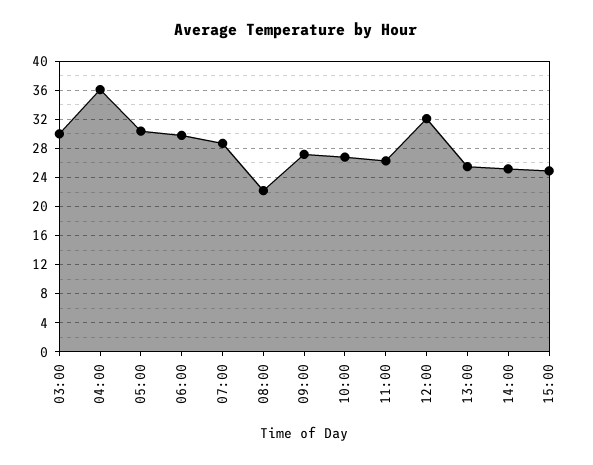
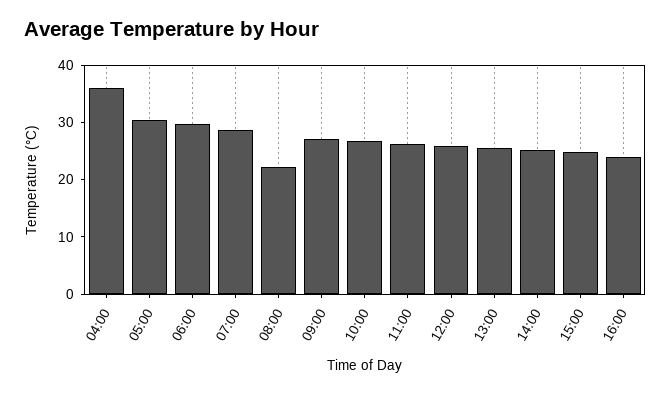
03:00: 30 -> none
12:00: 32 -> 26
16:00: none -> 24

